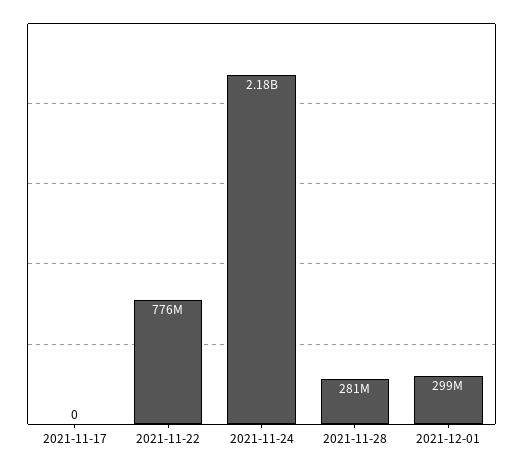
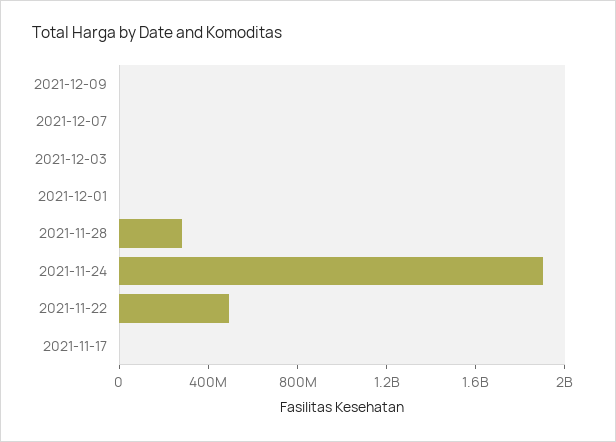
2021-11-22: 776000000 -> 500000000
2021-11-24: 2180000000 -> 1900000000
2021-12-01: 299000000 -> 0
2021-12-09: none -> 0
2021-12-07: none -> 0
2021-12-03: none -> 0

